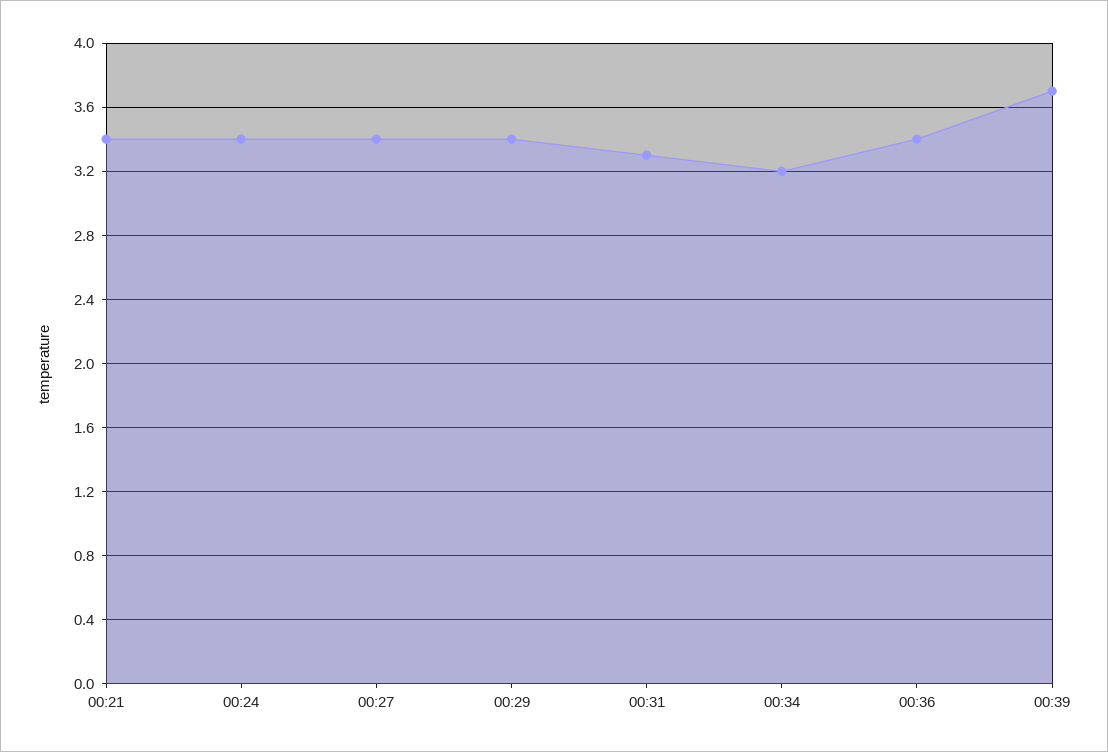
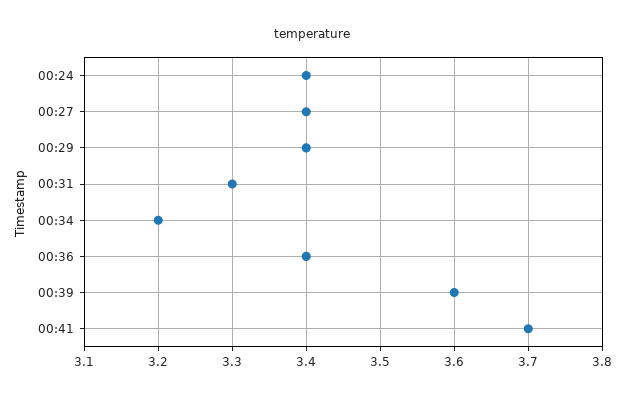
00:21: 3.4 -> none
00:39: 3.7 -> 3.6
00:41: none -> 3.7

